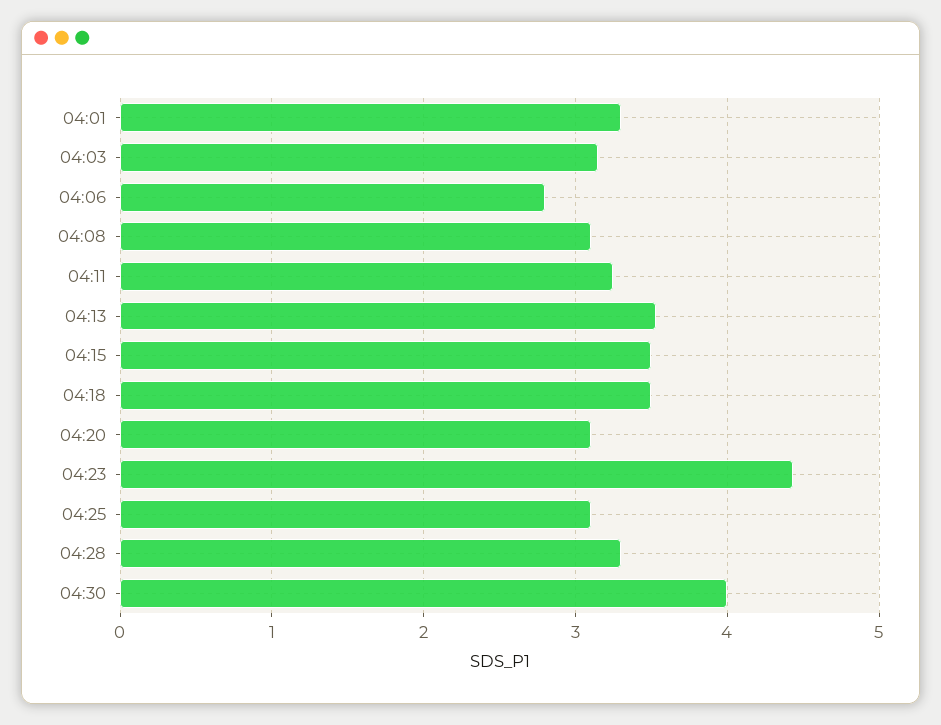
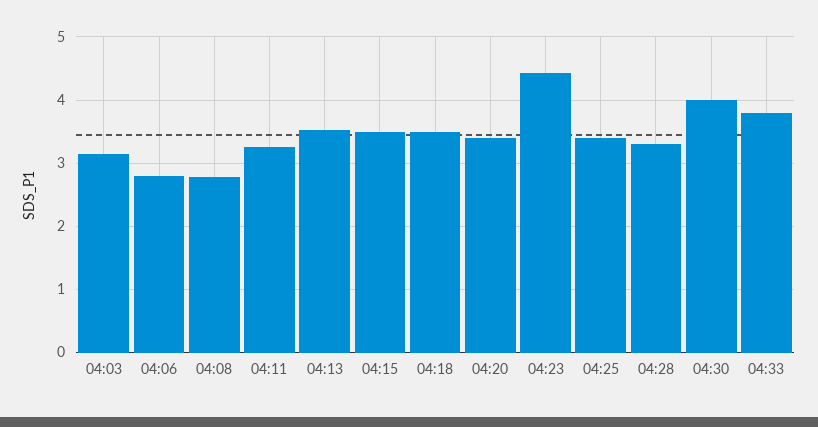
04:01: 3.3 -> none
04:08: 3.1 -> 2.8
04:20: 3.1 -> 3.4
04:25: 3.1 -> 3.4
04:33: none -> 3.8

